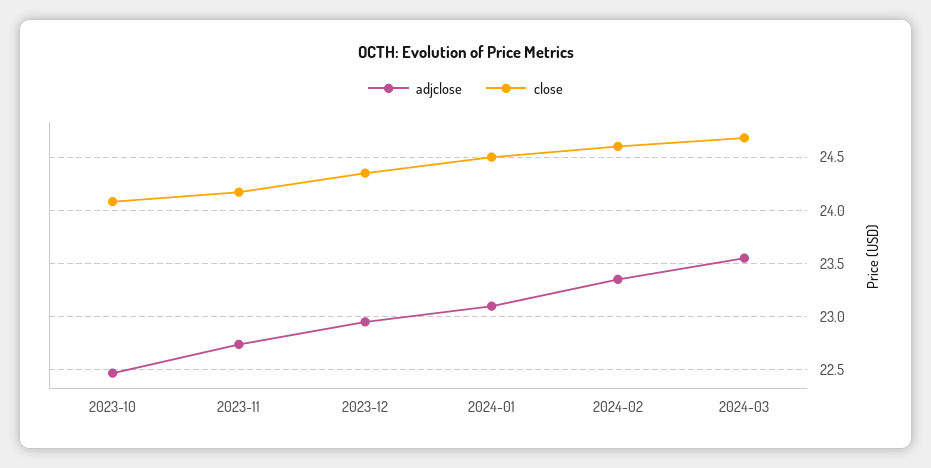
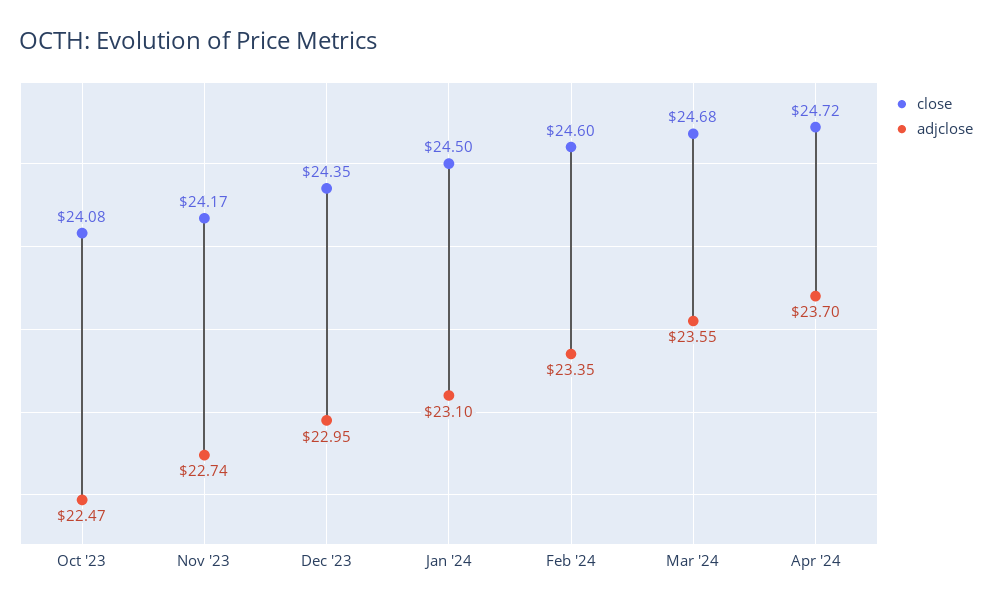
close, Apr '24: none -> 24.72
adjclose, Apr '24: none -> 23.7

